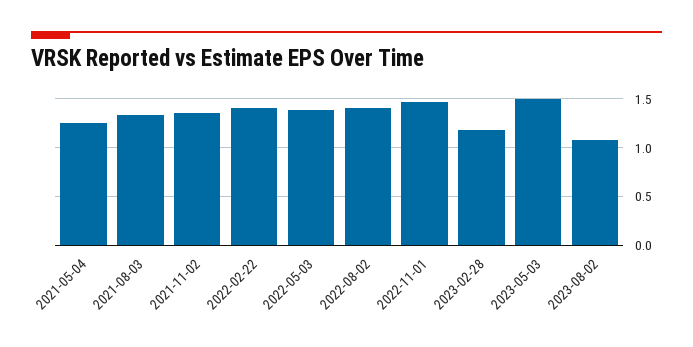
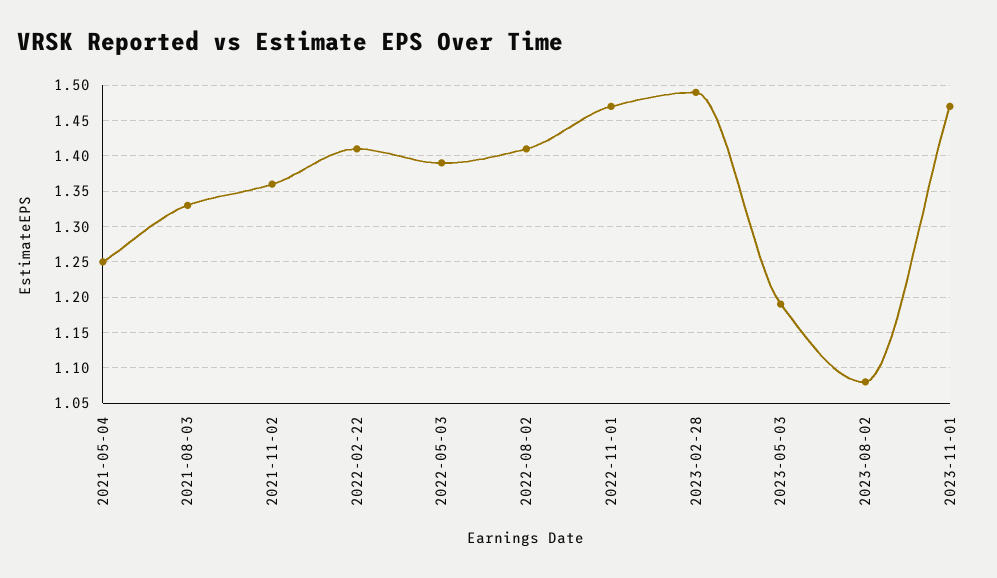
2023-02-28: 1.2 -> 1.49
2023-05-03: 1.5 -> 1.19
2023-11-01: none -> 1.47

